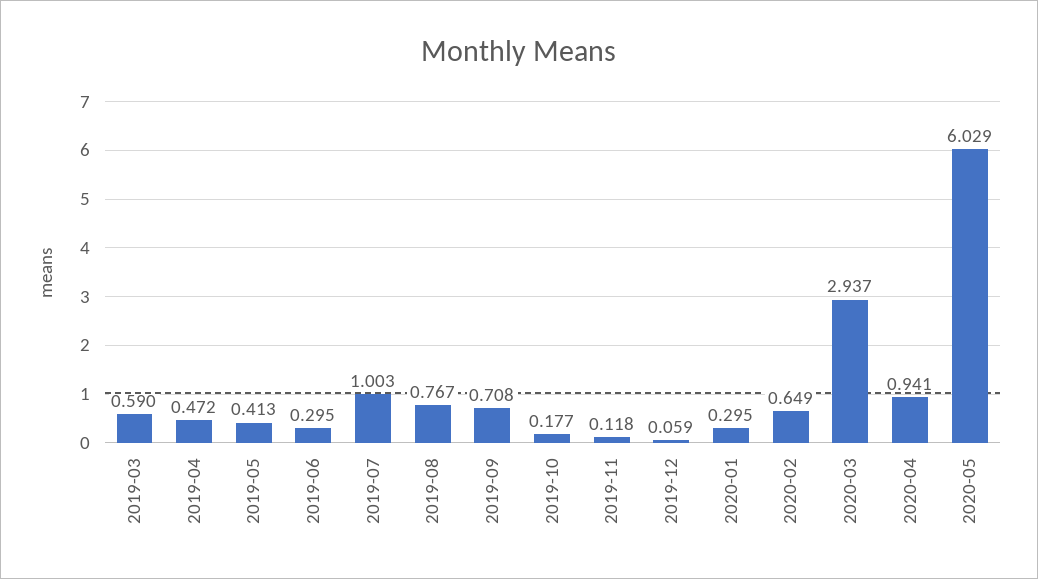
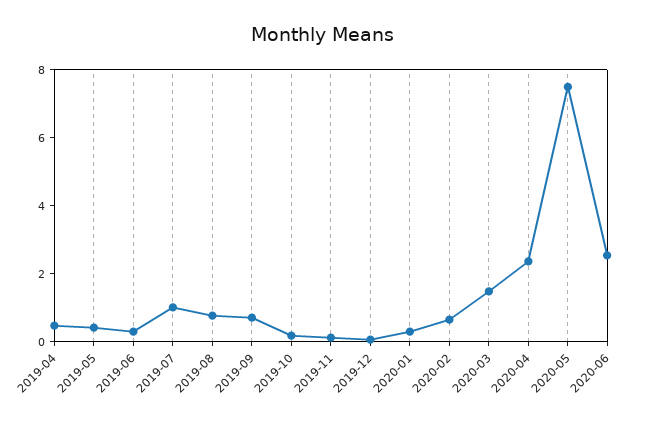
2019-03: 0.59 -> none
2020-03: 2.937 -> 1.5
2020-04: 0.941 -> 2.5
2020-05: 6.029 -> 7.5
2020-06: none -> 2.5

